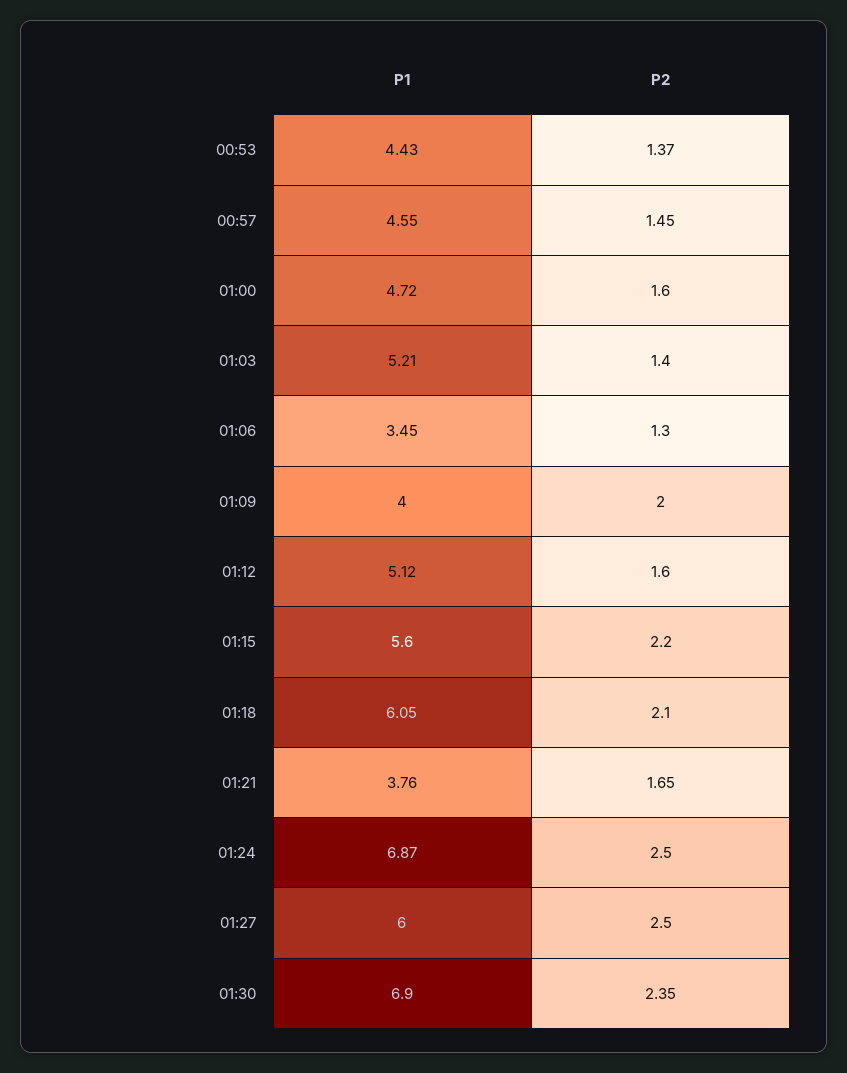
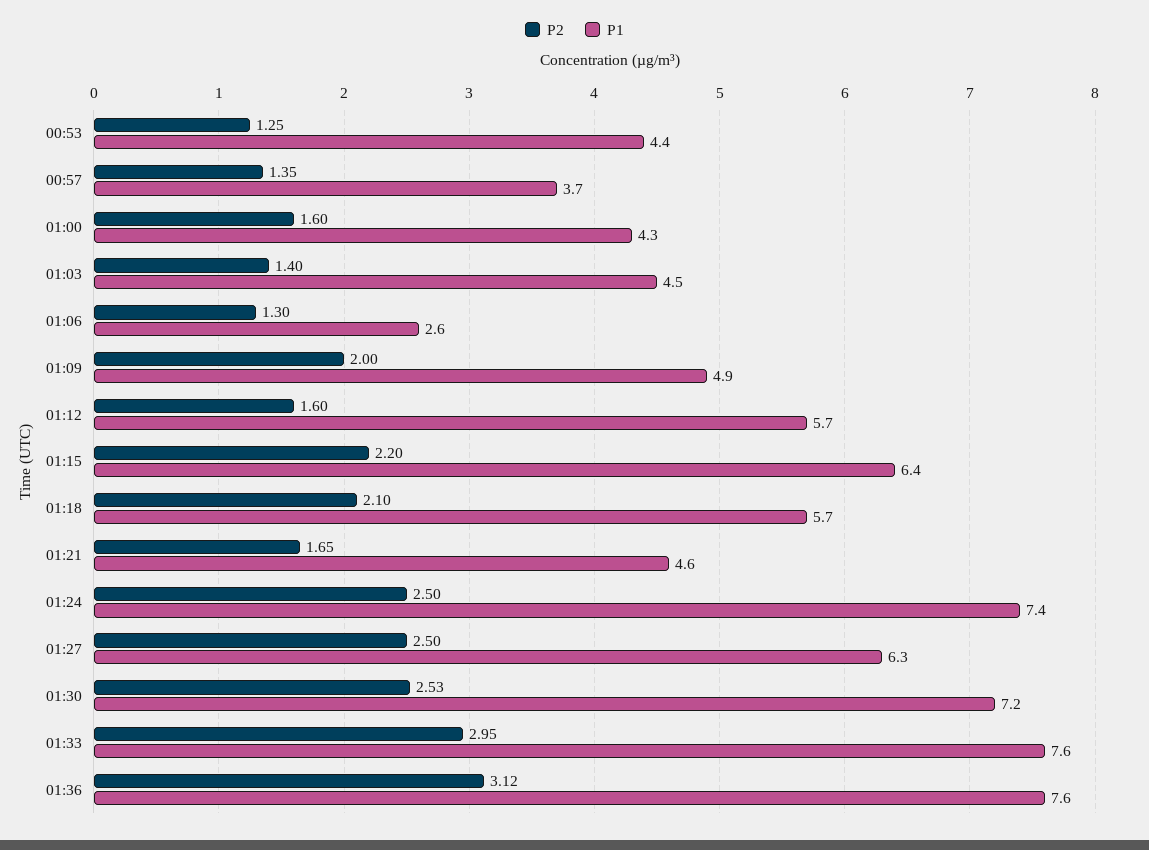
P2, 00:53: 1.37 -> 1.25
P1, 00:57: 4.55 -> 3.7
P2, 00:57: 1.45 -> 1.35
P1, 01:00: 4.72 -> 4.3
P1, 01:03: 5.21 -> 4.5
P1, 01:06: 3.45 -> 2.6
P1, 01:09: 4 -> 4.9
P1, 01:12: 5.12 -> 5.7
P1, 01:15: 5.6 -> 6.4
P1, 01:18: 6.05 -> 5.7
P1, 01:21: 3.76 -> 4.6
P1, 01:24: 6.87 -> 7.4
P1, 01:27: 6 -> 6.3
P1, 01:30: 6.9 -> 7.2
P2, 01:30: 2.35 -> 2.53
P2, 01:33: none -> 2.95
P1, 01:33: none -> 7.6
P2, 01:36: none -> 3.12
P1, 01:36: none -> 7.6

